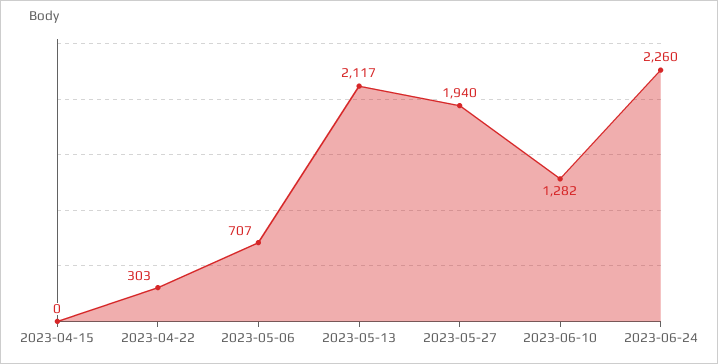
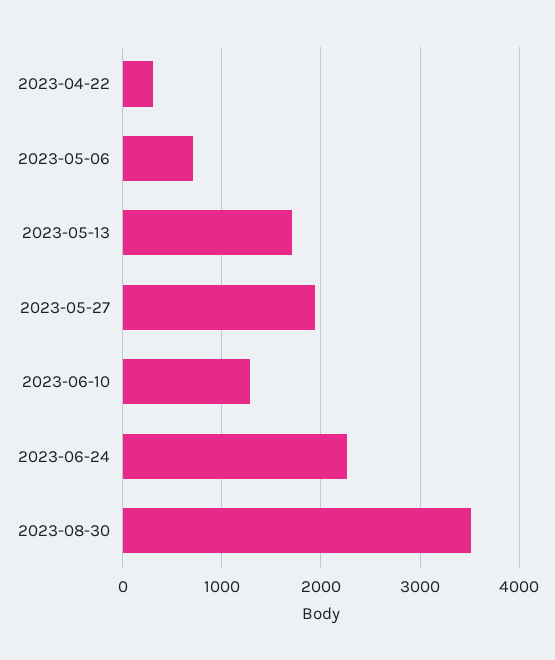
2023-04-15: 0 -> none
2023-05-13: 2117 -> 1700
2023-08-30: none -> 3500

